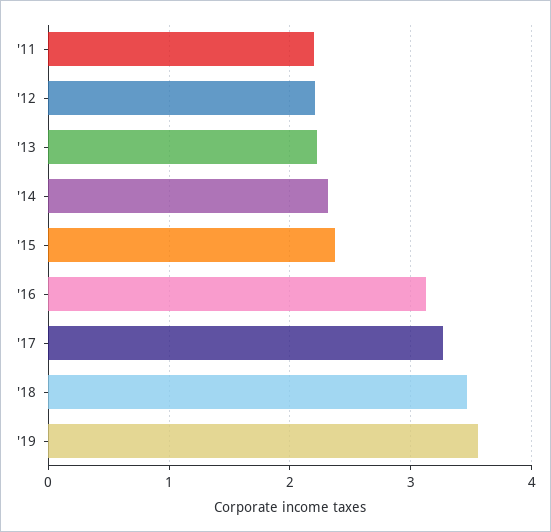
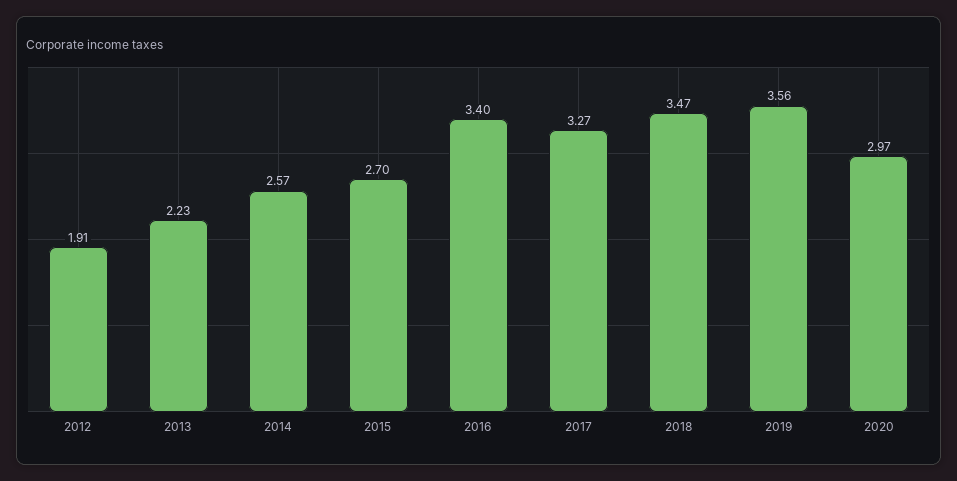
'11: 2.2 -> none
'12: 2.2 -> 1.91
'14: 2.3 -> 2.57
'15: 2.4 -> 2.7
'16: 3.1 -> 3.4
2020: none -> 2.97

